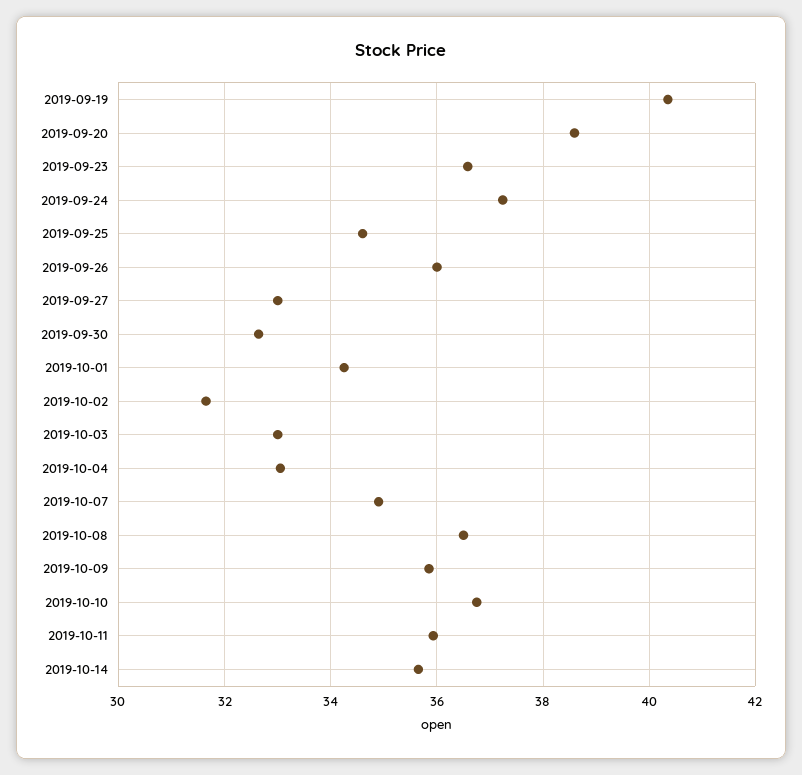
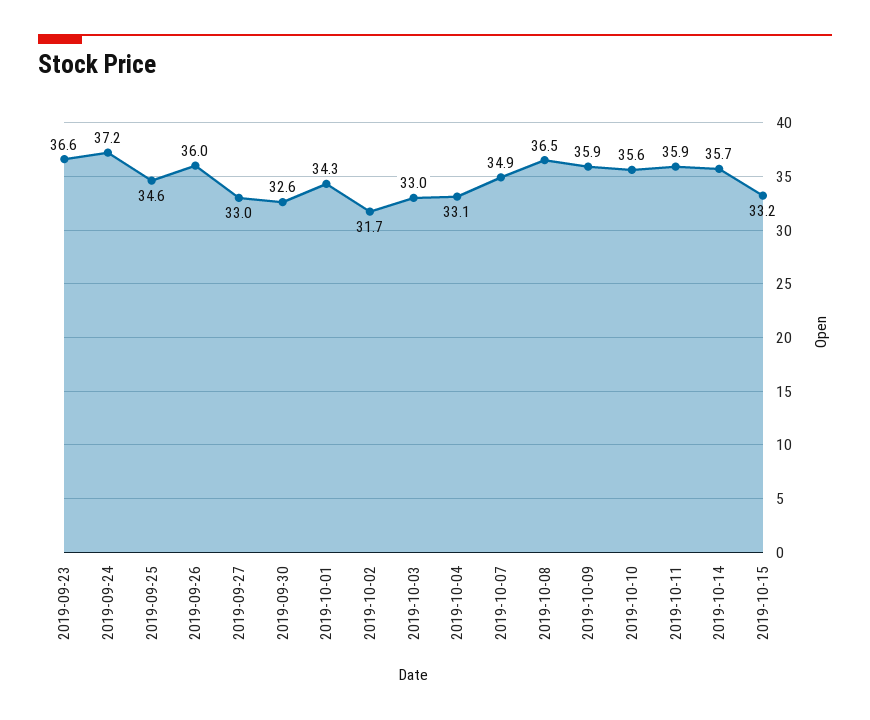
2019-09-19: 40.4 -> none
2019-09-20: 38.6 -> none
2019-10-10: 36.8 -> 35.6
2019-10-15: none -> 33.2

